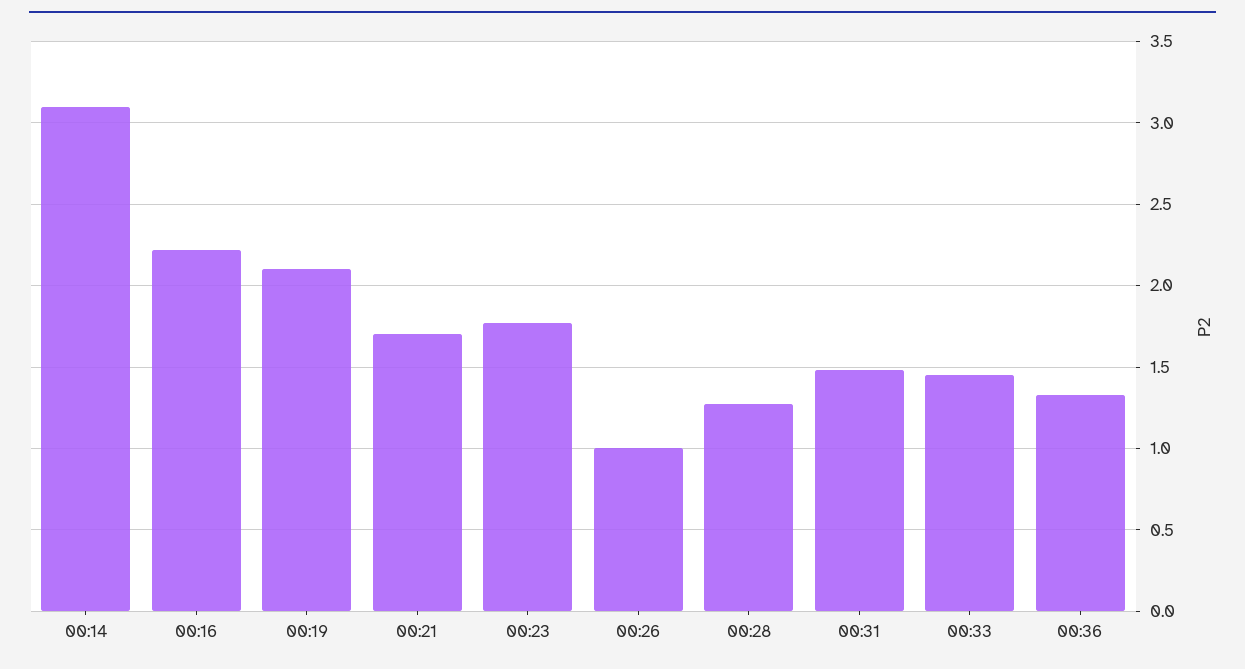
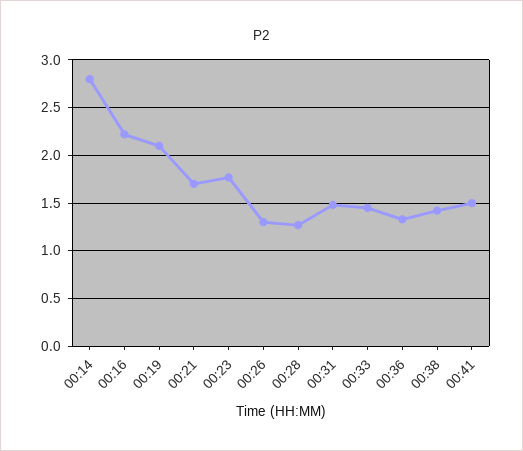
00:14: 3.1 -> 2.8
00:26: 1 -> 1.3
00:38: none -> 1.4
00:41: none -> 1.5

